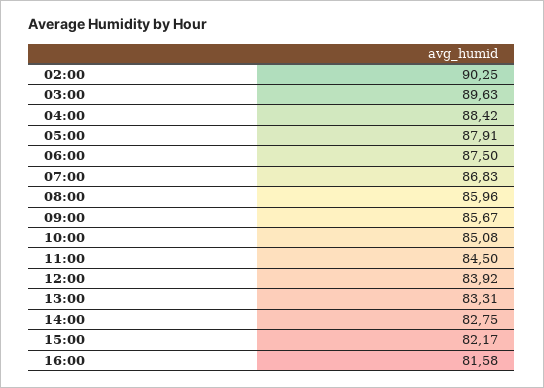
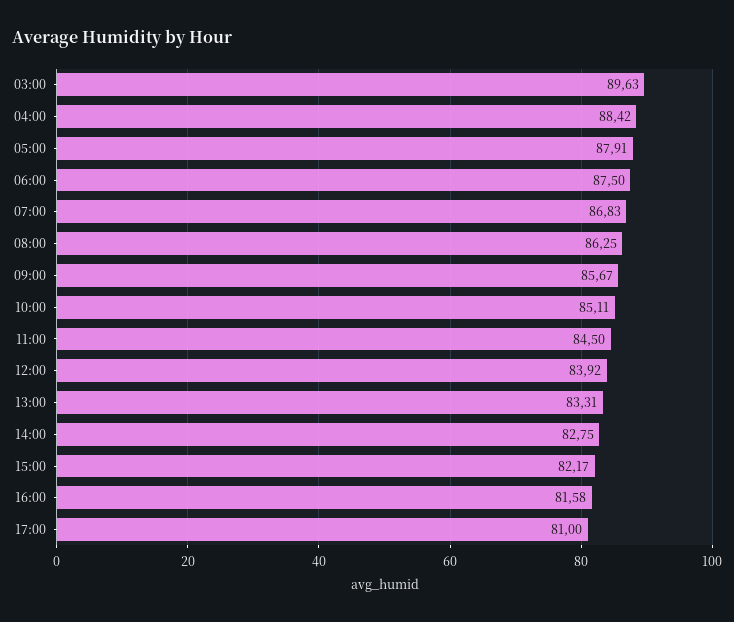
02:00: 90.25 -> none
08:00: 85.96 -> 86.25
10:00: 85.08 -> 85.11
17:00: none -> 81

